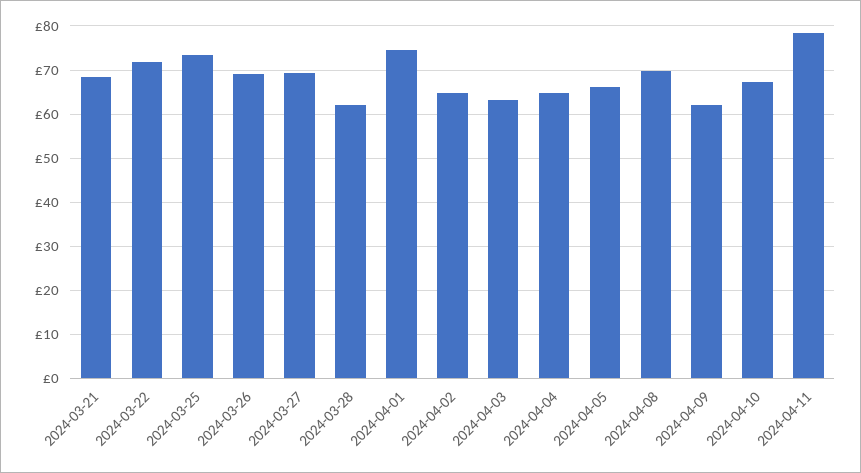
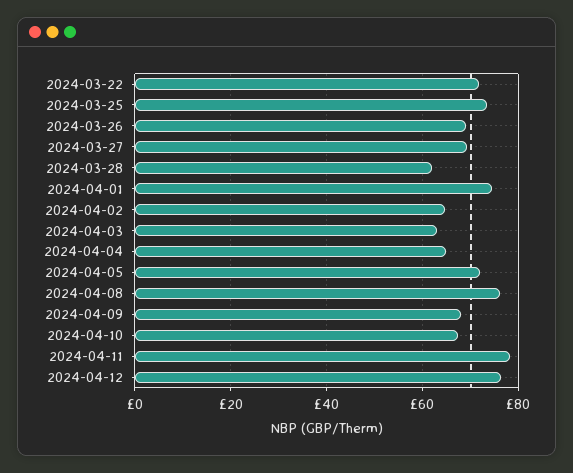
2024-03-21: 68 -> none
2024-04-05: 66 -> 72
2024-04-08: 70 -> 76
2024-04-09: 62 -> 68
2024-04-12: none -> 76

